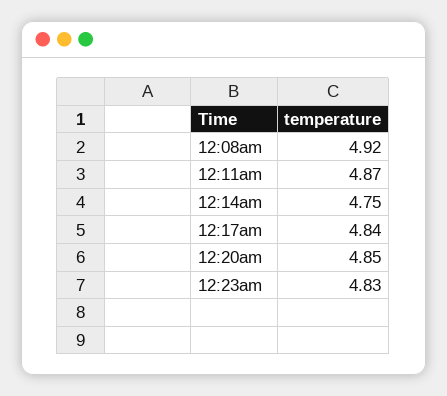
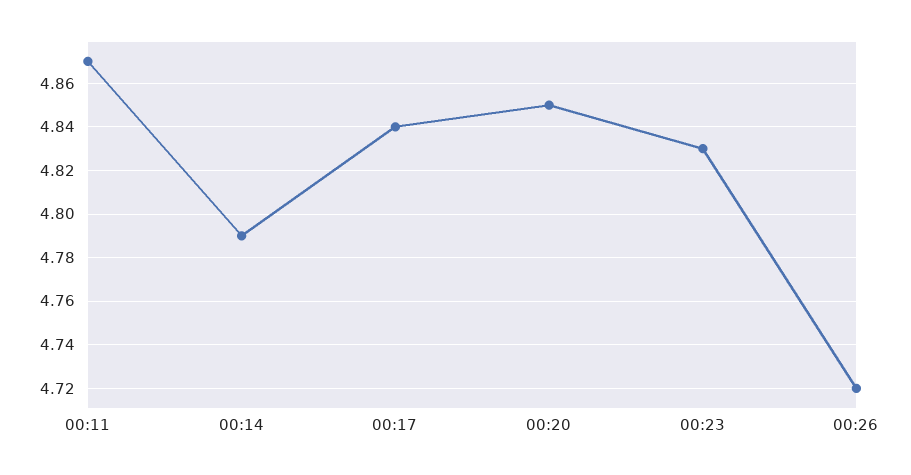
12:08am: 4.92 -> none
12:14am: 4.75 -> 4.79
00:26: none -> 4.72

